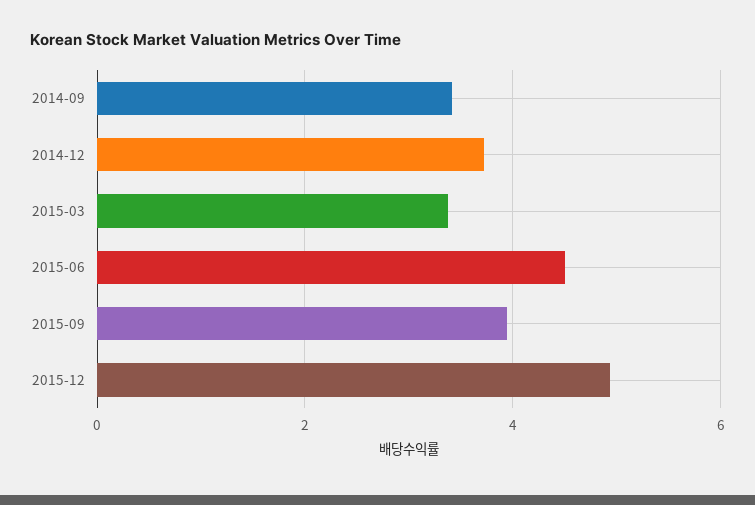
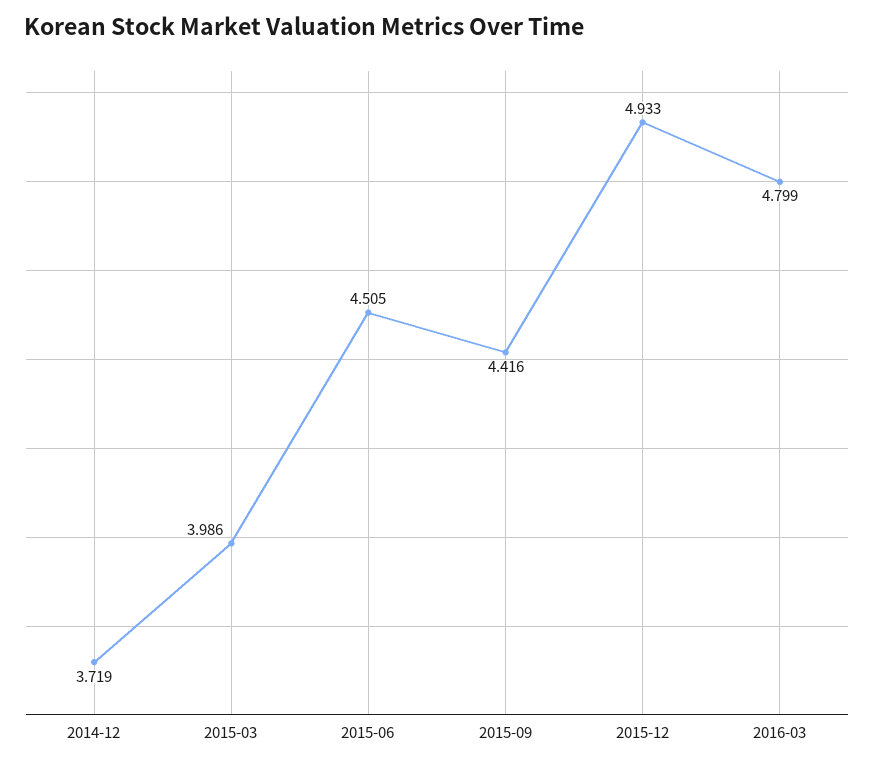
2014-09: 3.4 -> none
2015-03: 3.4 -> 3.986
2015-09: 4 -> 4.416
2016-03: none -> 4.799

